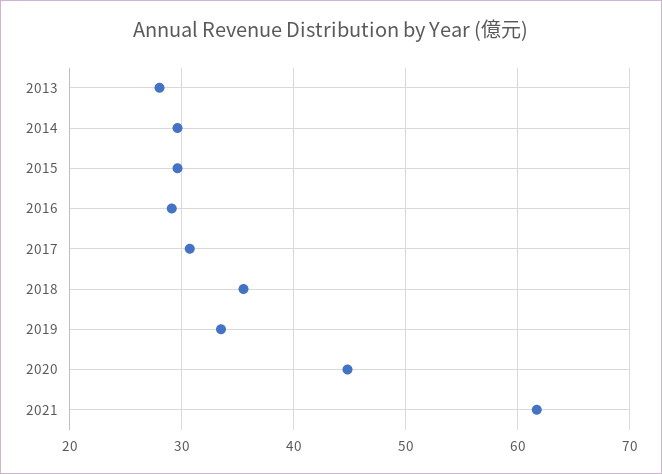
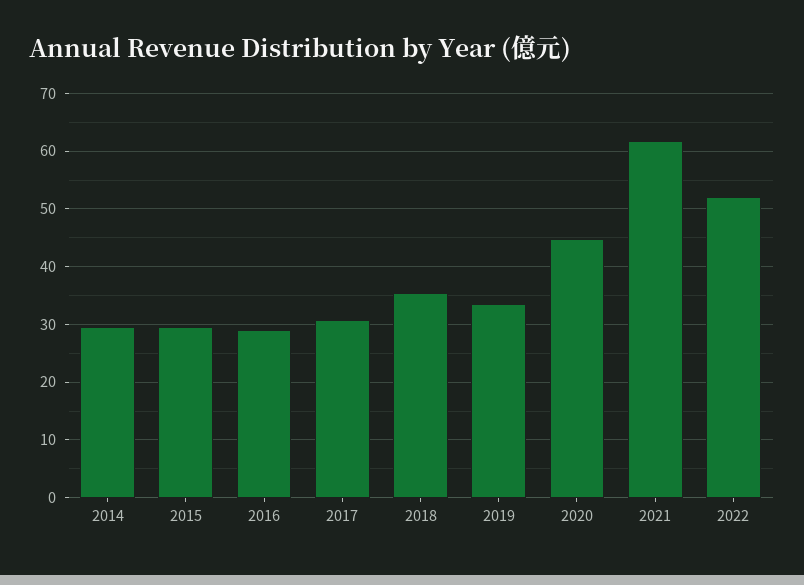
2013: 28 -> none
2022: none -> 52

